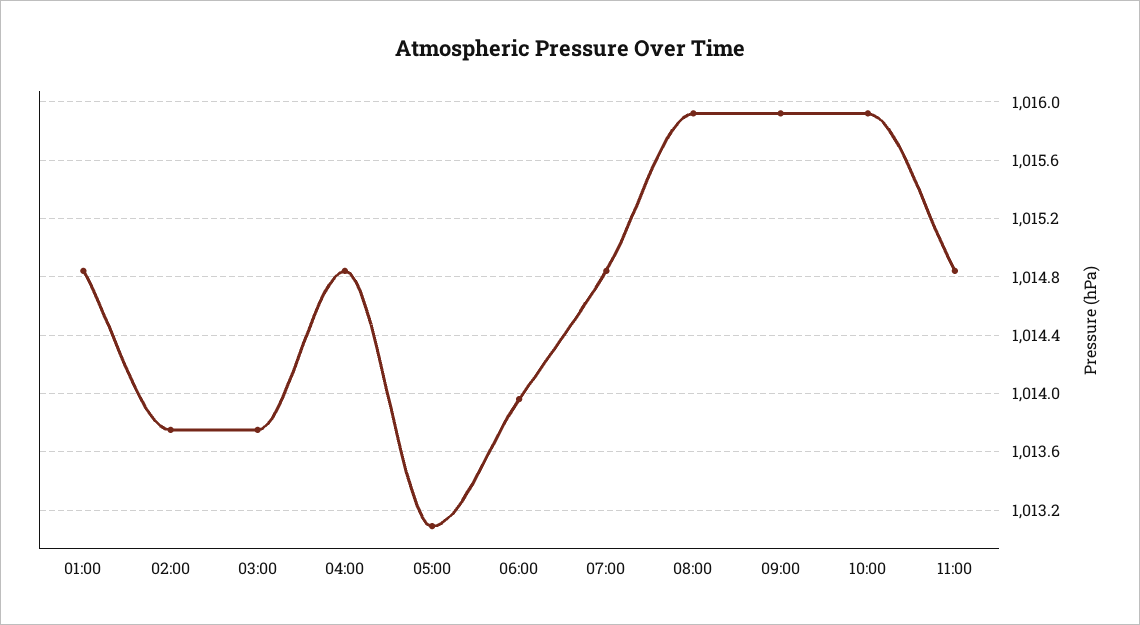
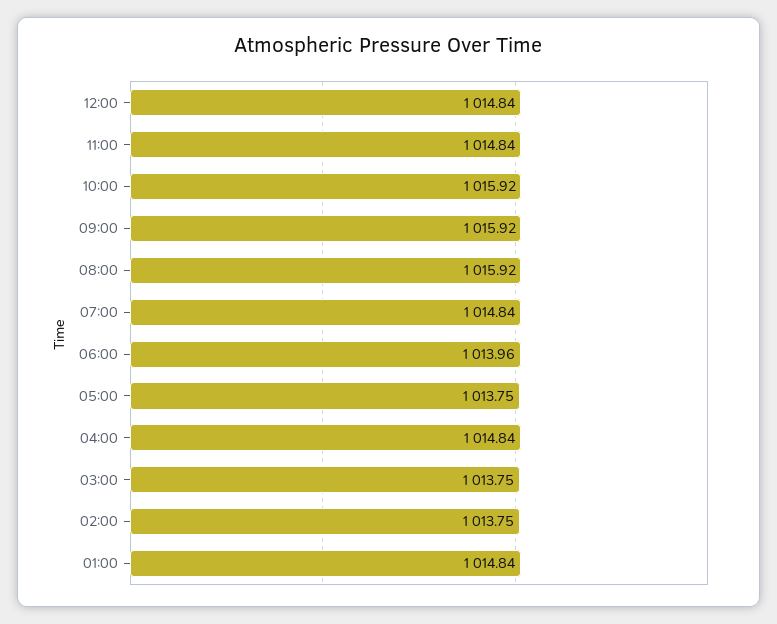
05:00: 1013.1 -> 1013.75
12:00: none -> 1014.84

